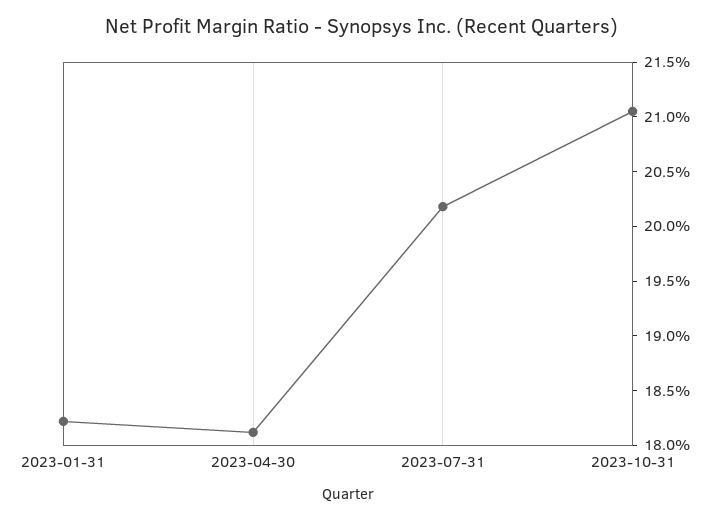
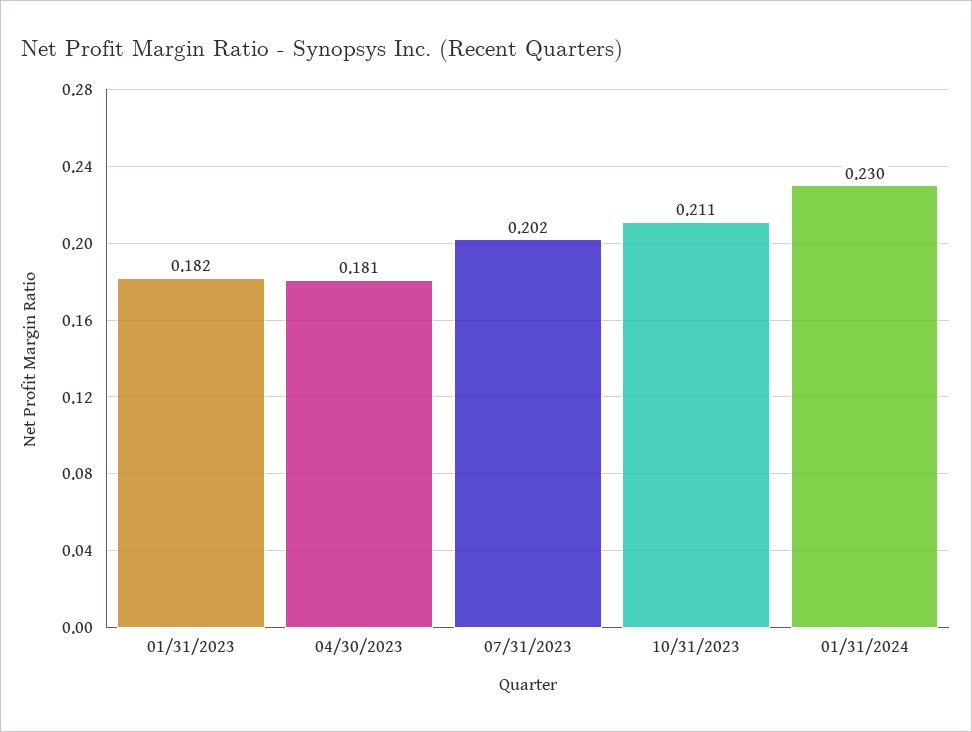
01/31/2024: none -> 0.23

